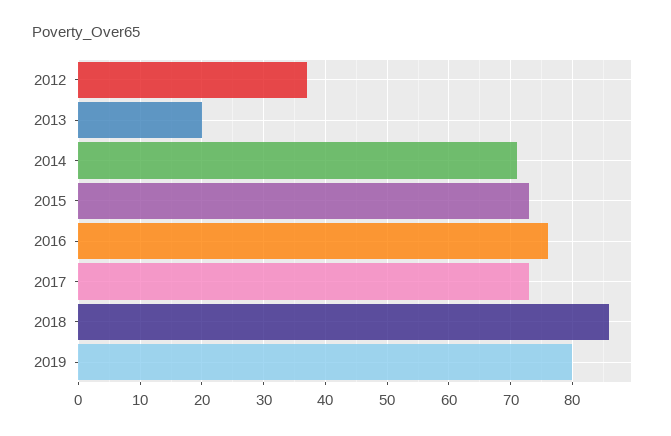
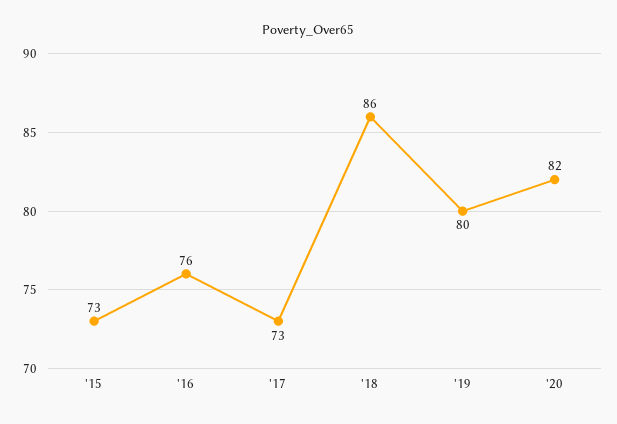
2012: 37 -> none
2013: 20 -> none
2014: 71 -> none
'20: none -> 82

